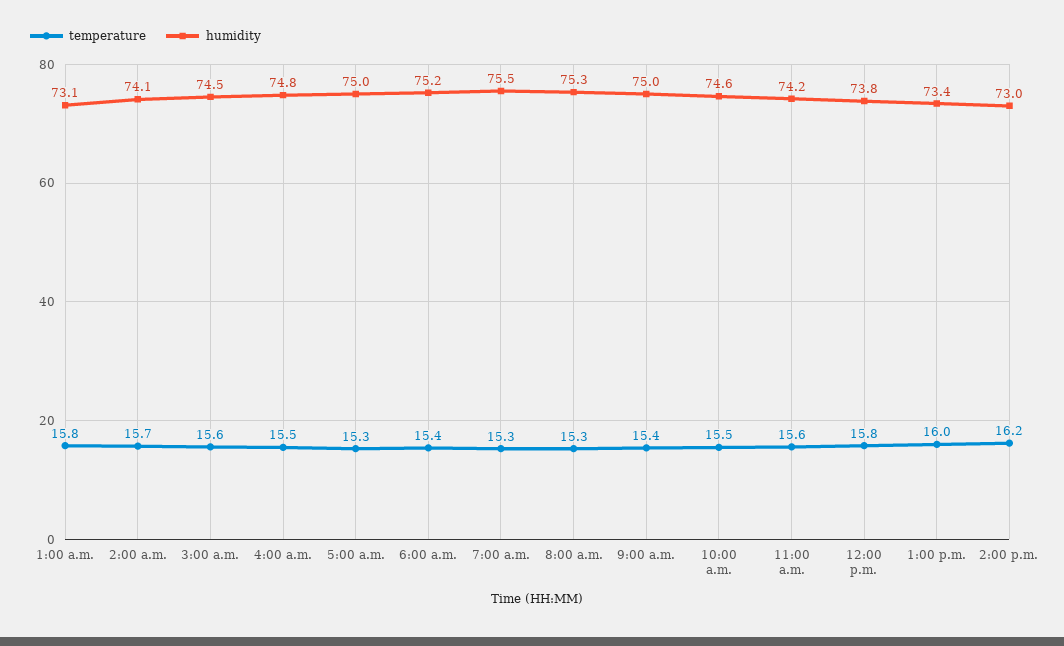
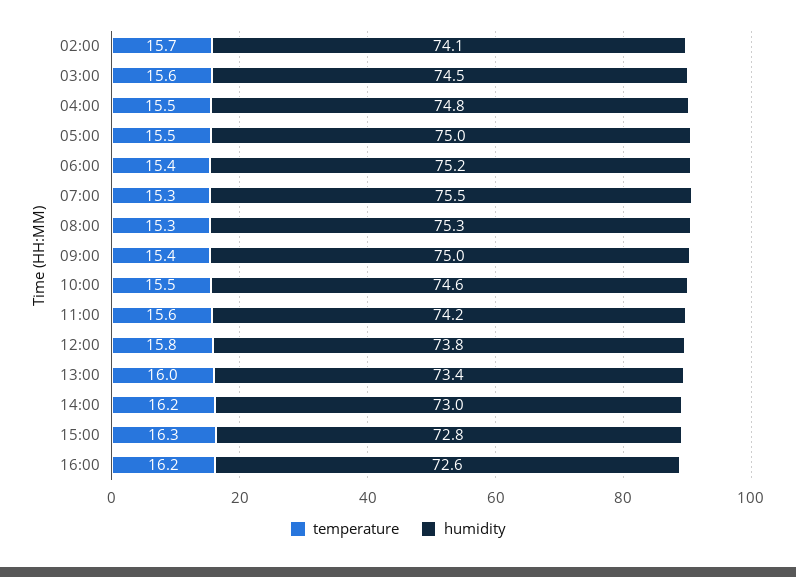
temperature, 1:00 a.m.: 15.8 -> none
humidity, 1:00 a.m.: 73.1 -> none
temperature, 5:00 a.m.: 15.3 -> 15.5
temperature, 15:00: none -> 16.3
humidity, 15:00: none -> 72.8
temperature, 16:00: none -> 16.2
humidity, 16:00: none -> 72.6

